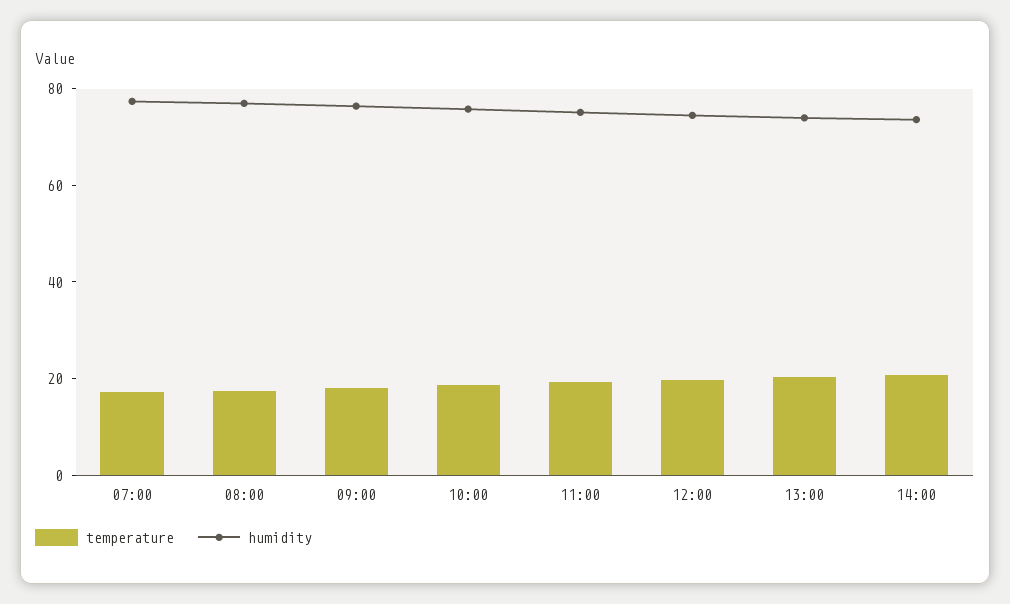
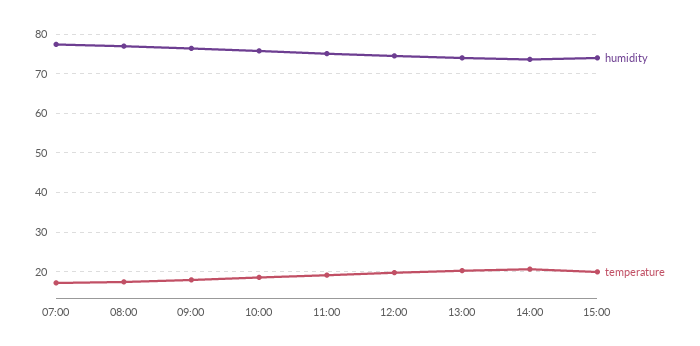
humidity, 15:00: none -> 74
temperature, 15:00: none -> 20

